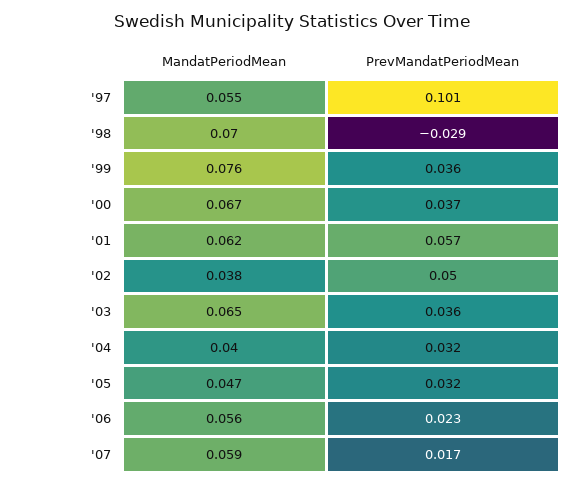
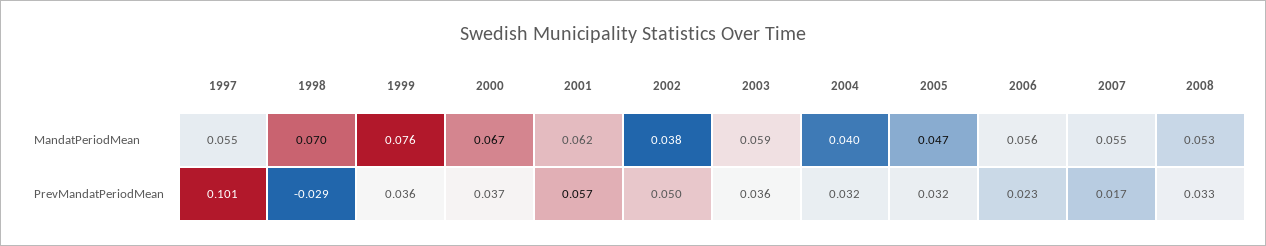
MandatPeriodMean, '03: 0.065 -> 0.059
MandatPeriodMean, '07: 0.059 -> 0.055
MandatPeriodMean, 2008: none -> 0.053
PrevMandatPeriodMean, 2008: none -> 0.033

